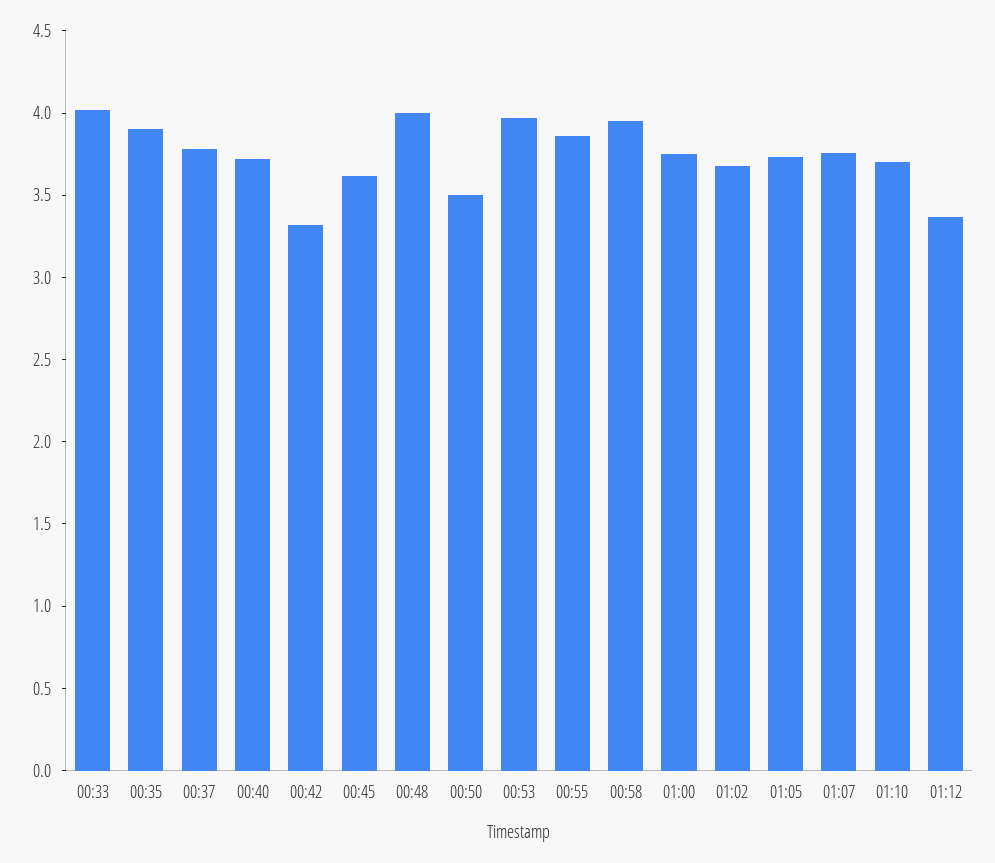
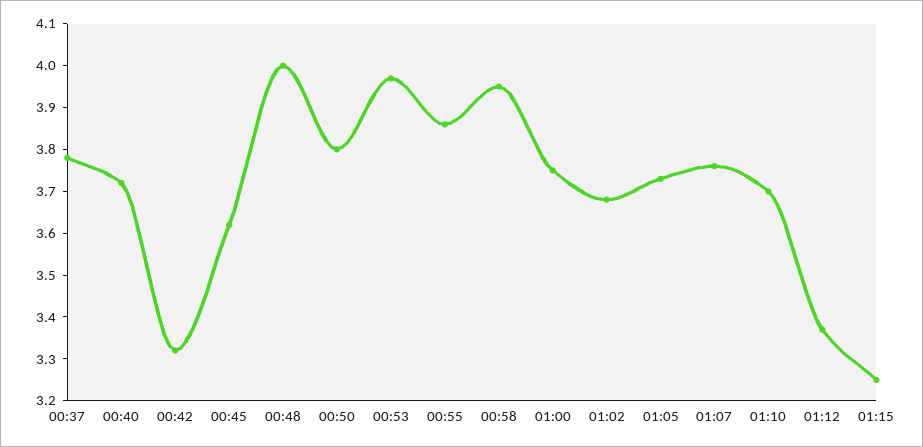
00:33: 4 -> none
00:35: 3.9 -> none
00:50: 3.5 -> 3.8
01:15: none -> 3.25

